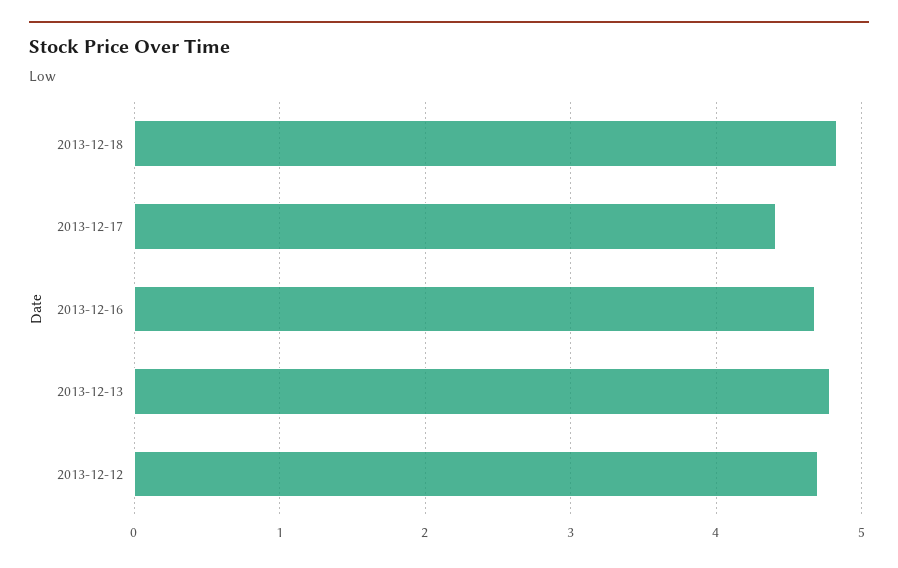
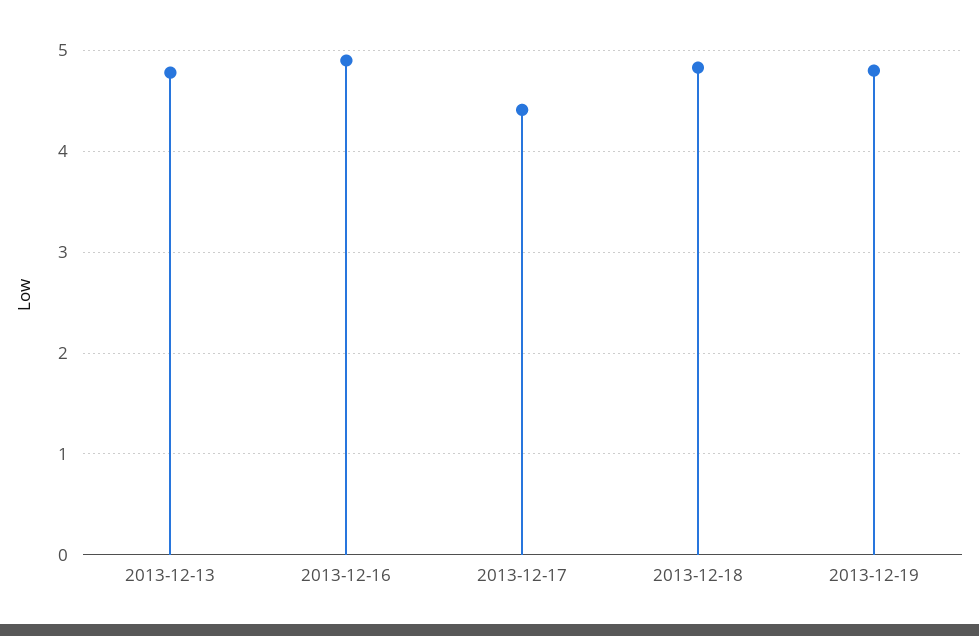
2013-12-16: 4.7 -> 4.9
2013-12-12: 4.7 -> none
2013-12-19: none -> 4.8

